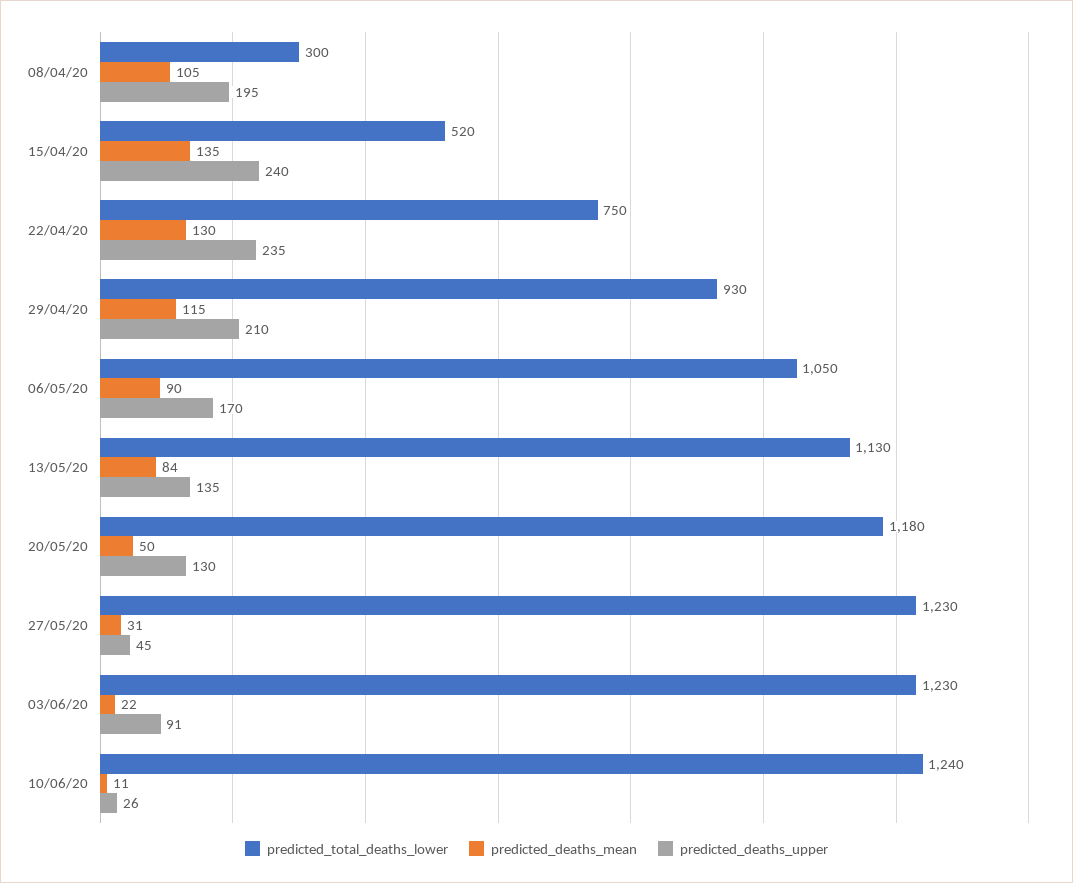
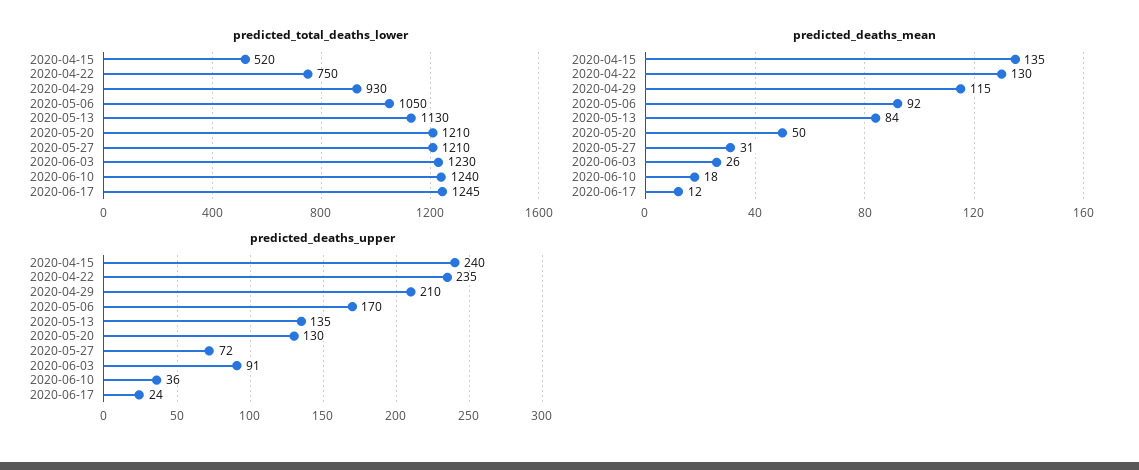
predicted_total_deaths_lower, 08/04/20: 300 -> none
predicted_deaths_mean, 08/04/20: 105 -> none
predicted_deaths_upper, 08/04/20: 195 -> none
predicted_deaths_mean, 06/05/20: 90 -> 92
predicted_total_deaths_lower, 20/05/20: 1180 -> 1210
predicted_total_deaths_lower, 27/05/20: 1230 -> 1210
predicted_deaths_upper, 27/05/20: 45 -> 72
predicted_deaths_mean, 03/06/20: 22 -> 26
predicted_deaths_mean, 10/06/20: 11 -> 18
predicted_deaths_upper, 10/06/20: 26 -> 36
predicted_total_deaths_lower, 2020-06-17: none -> 1245
predicted_deaths_mean, 2020-06-17: none -> 12
predicted_deaths_upper, 2020-06-17: none -> 24

